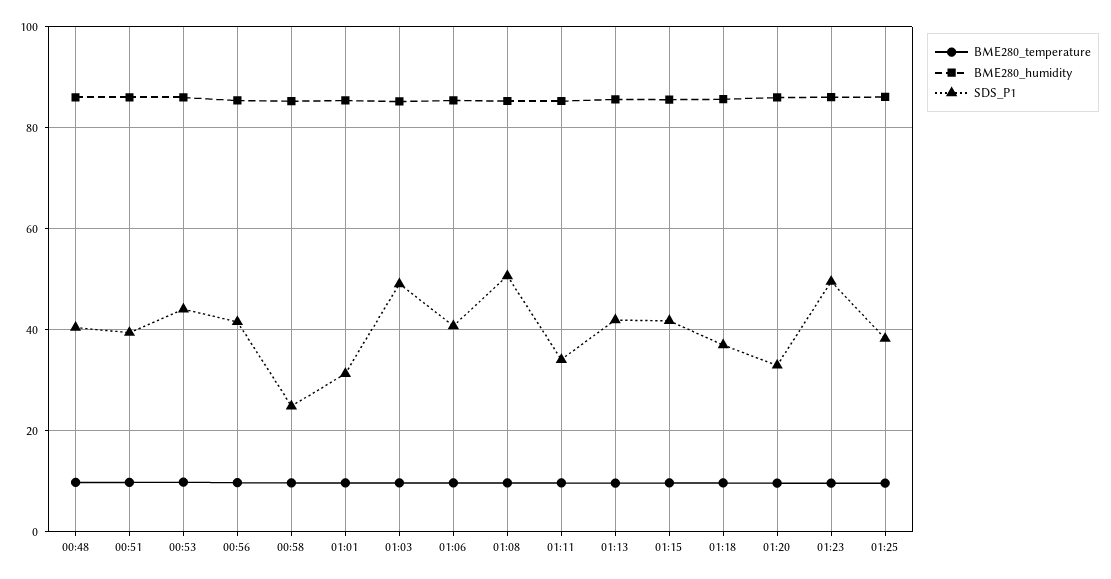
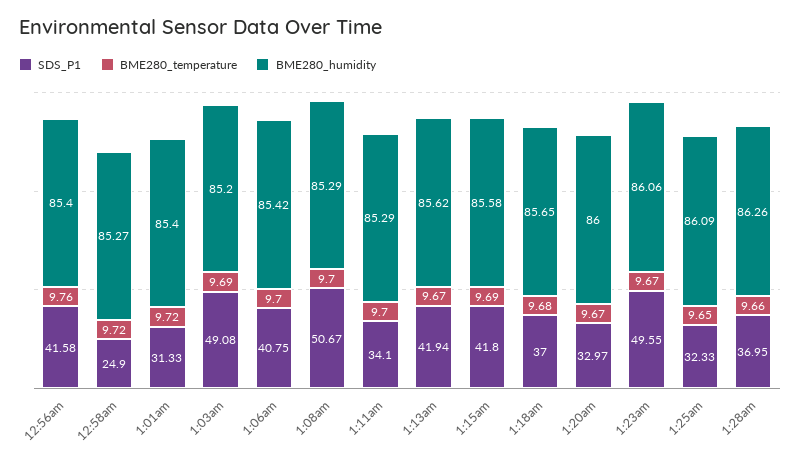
BME280_temperature, 00:48: 10 -> none
BME280_humidity, 00:48: 86 -> none
SDS_P1, 00:48: 40 -> none
BME280_temperature, 00:51: 10 -> none
BME280_humidity, 00:51: 86 -> none
SDS_P1, 00:51: 40 -> none
BME280_temperature, 00:53: 10 -> none
BME280_humidity, 00:53: 86 -> none
SDS_P1, 00:53: 44 -> none
SDS_P1, 01:25: 38 -> 32.33
SDS_P1, 1:28am: none -> 36.95
BME280_temperature, 1:28am: none -> 9.66
BME280_humidity, 1:28am: none -> 86.26

